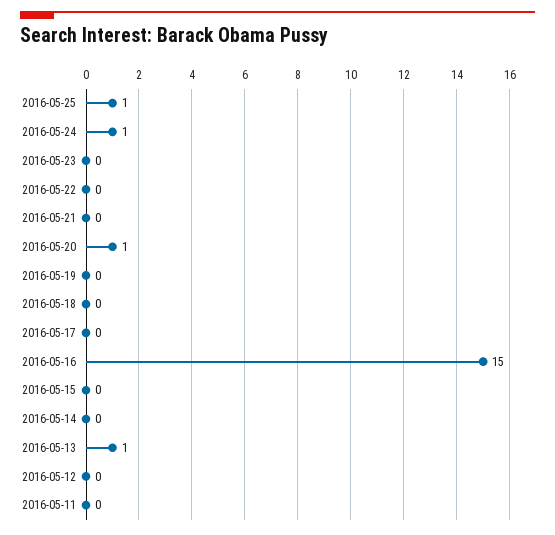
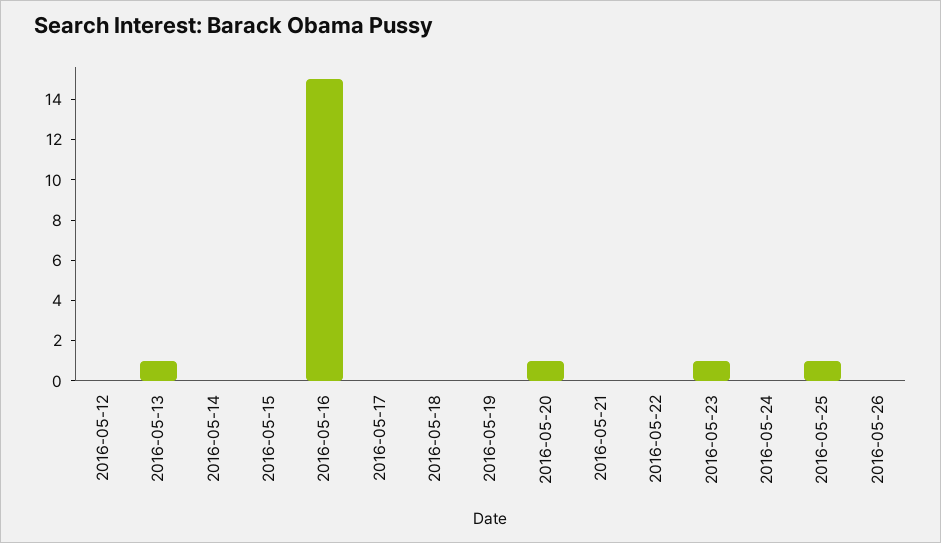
2016-05-24: 1 -> 0
2016-05-23: 0 -> 1
2016-05-11: 0 -> none
2016-05-26: none -> 0

